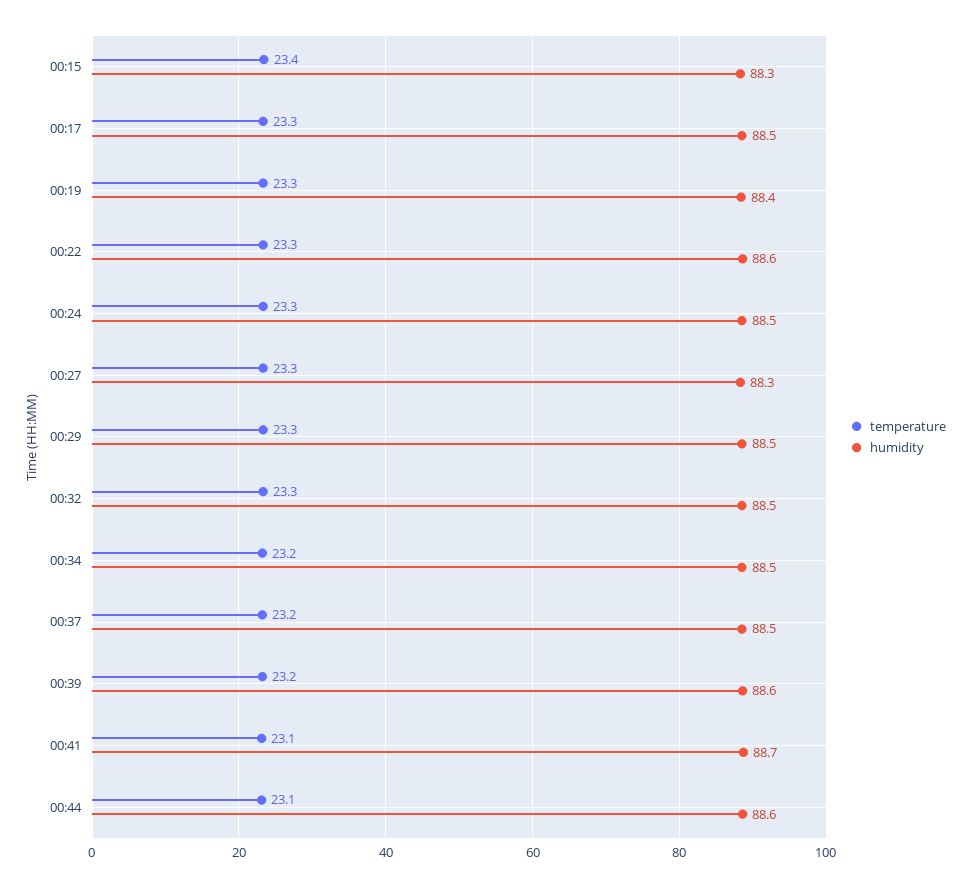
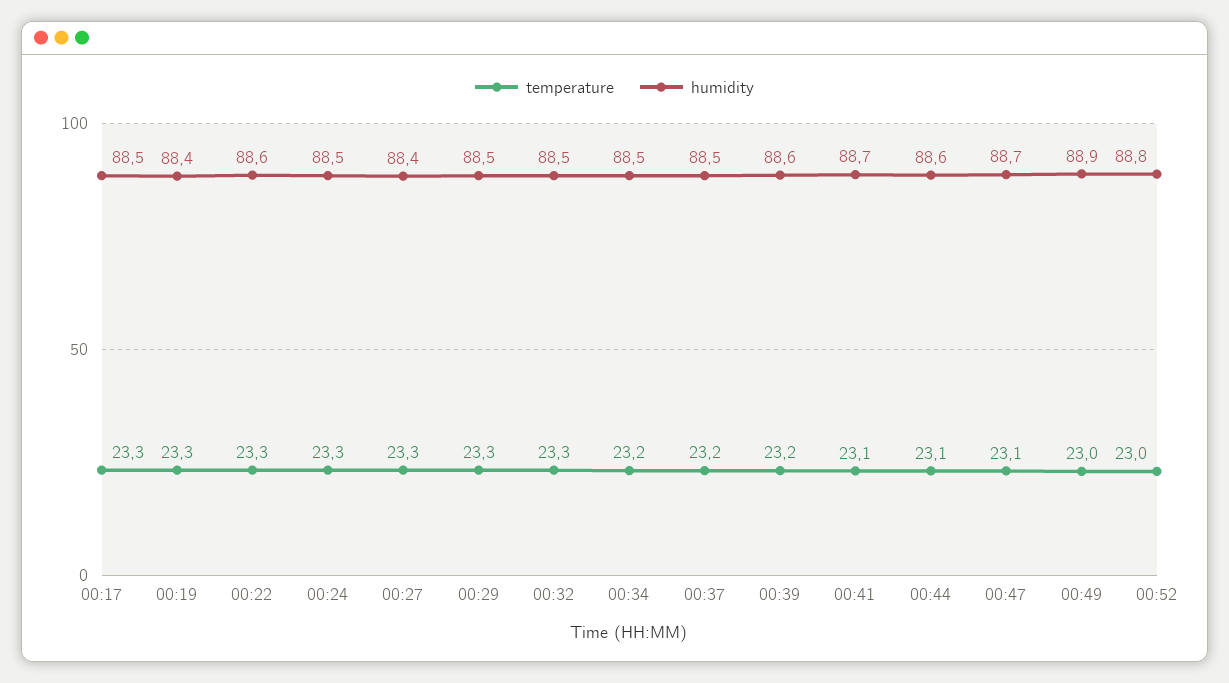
temperature, 00:15: 23.4 -> none
humidity, 00:15: 88.3 -> none
humidity, 00:27: 88.3 -> 88.4
temperature, 00:47: none -> 23.1
humidity, 00:47: none -> 88.7
temperature, 00:49: none -> 23
humidity, 00:49: none -> 88.9
temperature, 00:52: none -> 23
humidity, 00:52: none -> 88.8

